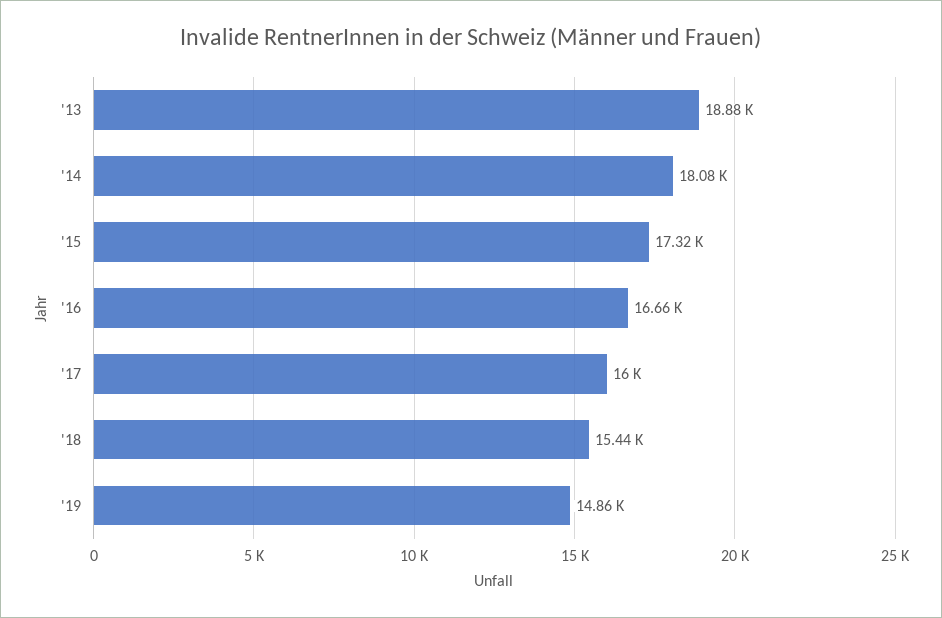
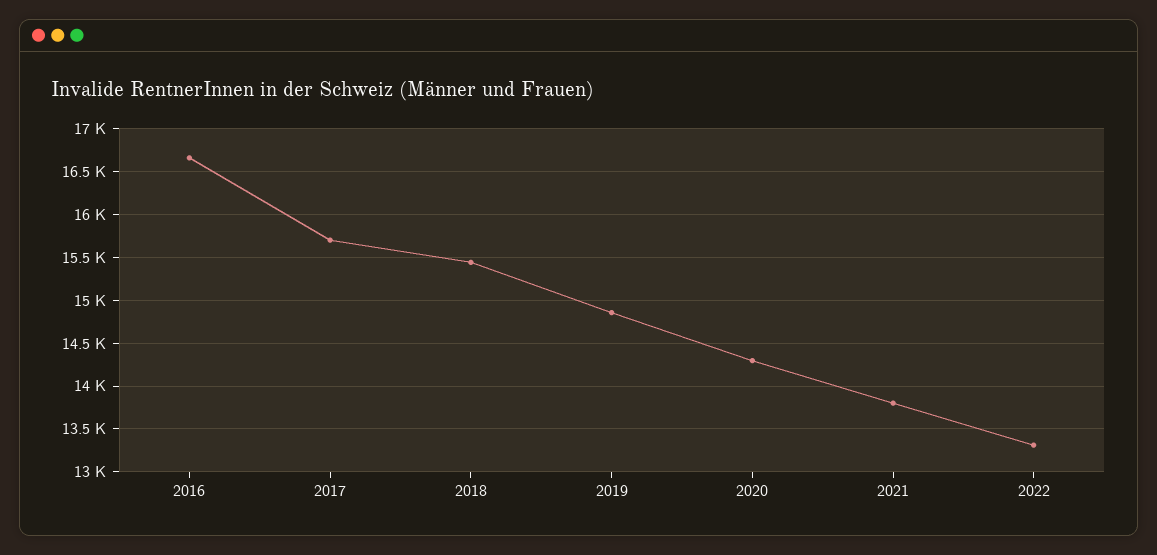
'13: 18880 -> none
'14: 18080 -> none
'15: 17320 -> none
'17: 16000 -> 15700
2020: none -> 14300
2021: none -> 13800
2022: none -> 13300

